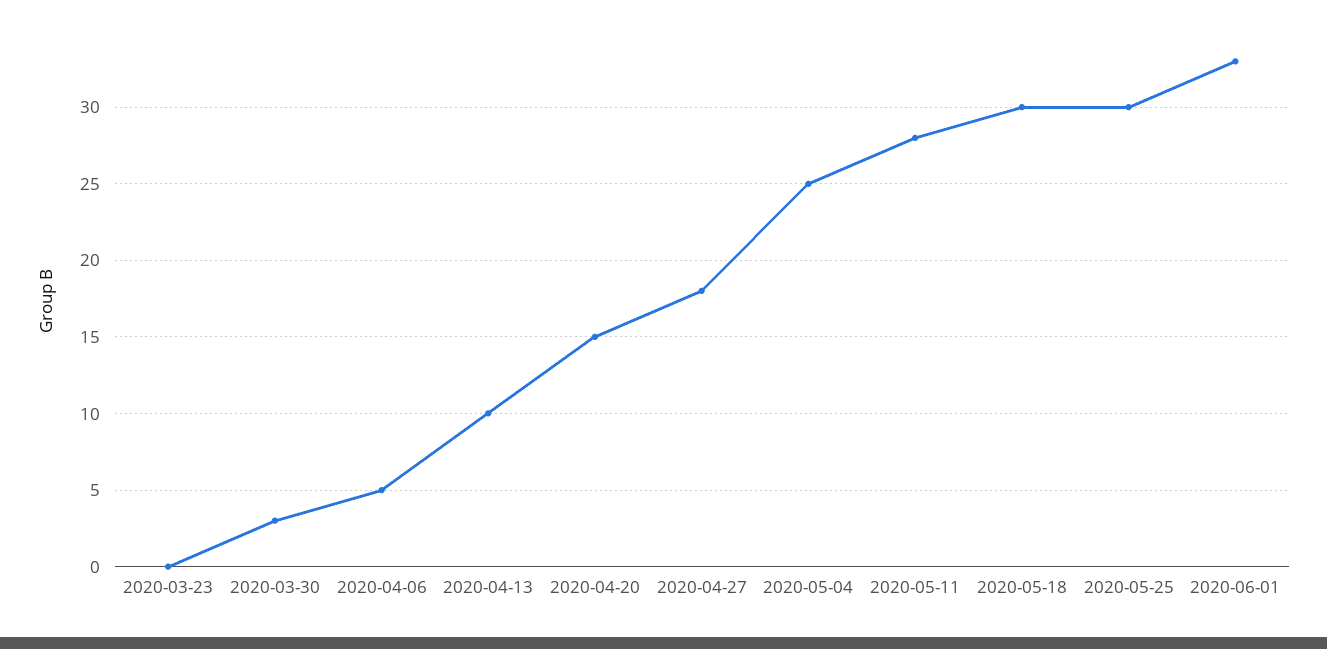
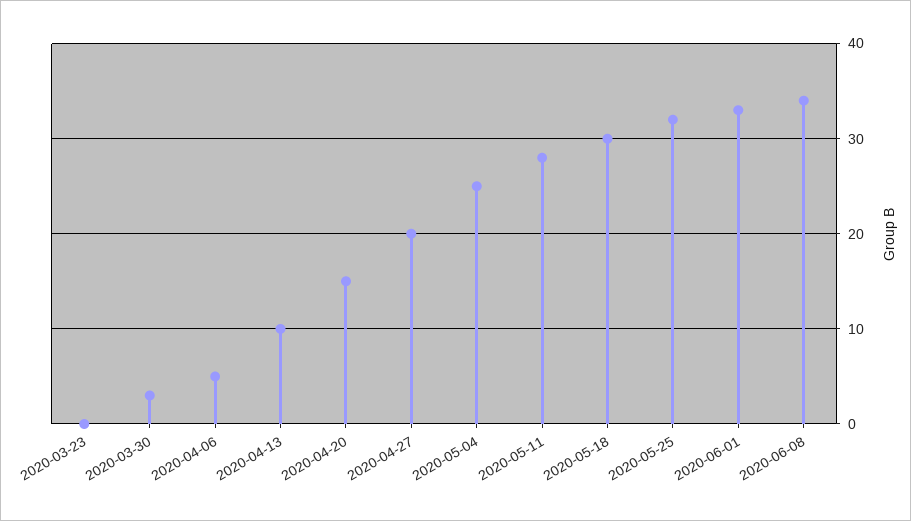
2020-04-27: 18 -> 20
2020-05-25: 30 -> 32
2020-06-08: none -> 34

